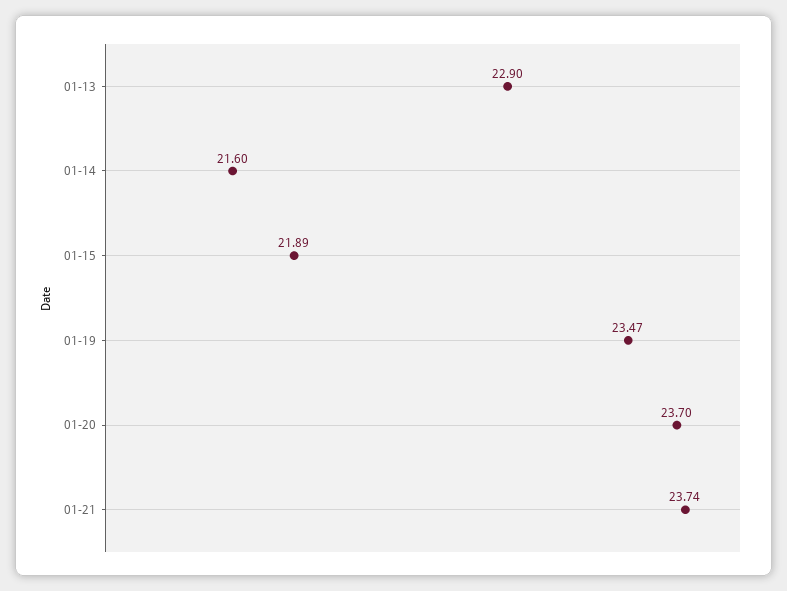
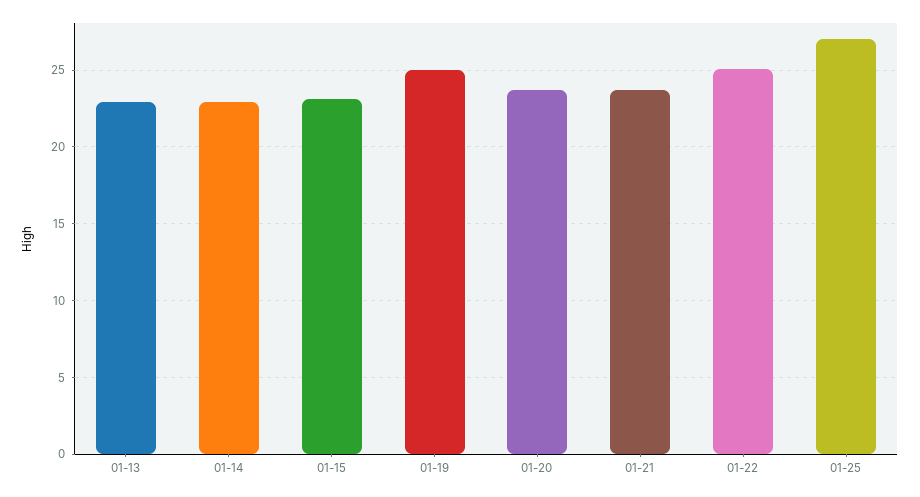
01-14: 21.6 -> 23
01-15: 21.89 -> 23
01-19: 23.47 -> 25
01-22: none -> 25
01-25: none -> 27

